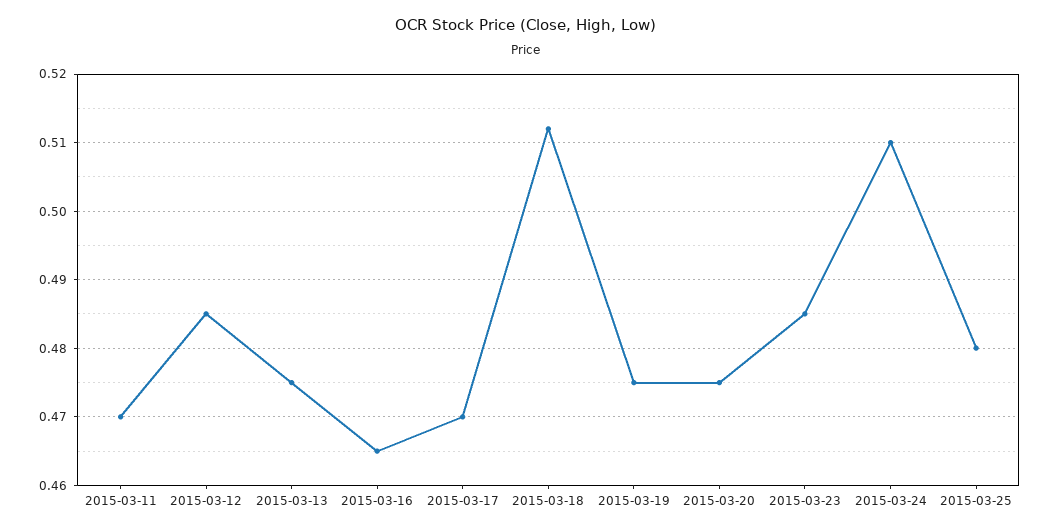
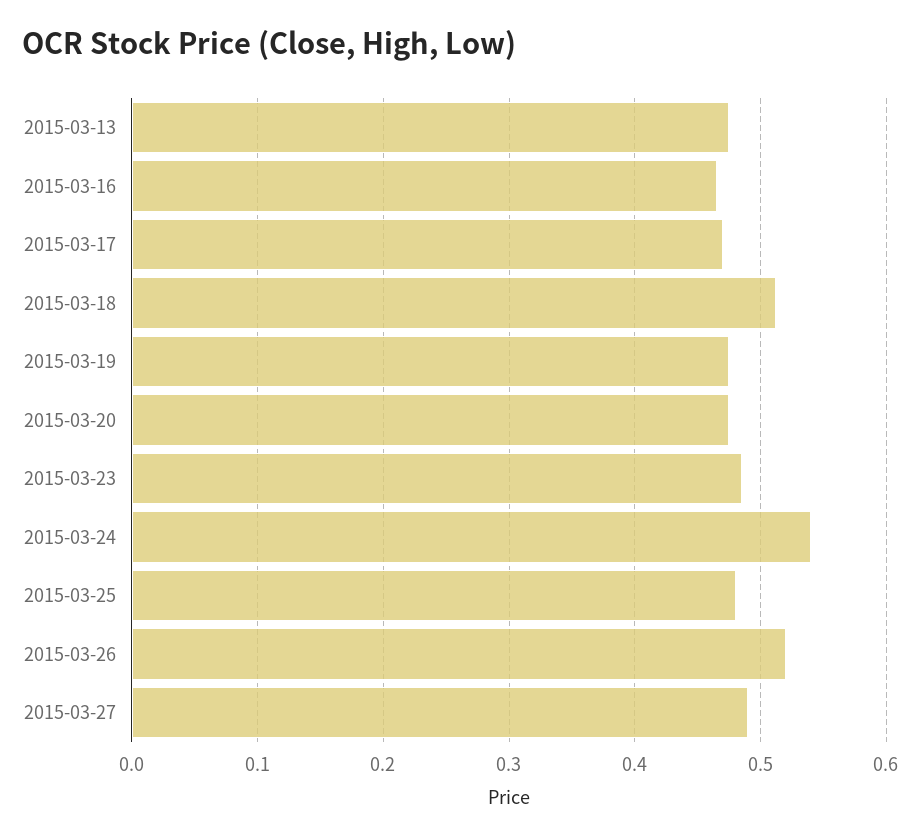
2015-03-11: 0.47 -> none
2015-03-12: 0.485 -> none
2015-03-24: 0.51 -> 0.54
2015-03-26: none -> 0.52
2015-03-27: none -> 0.49

